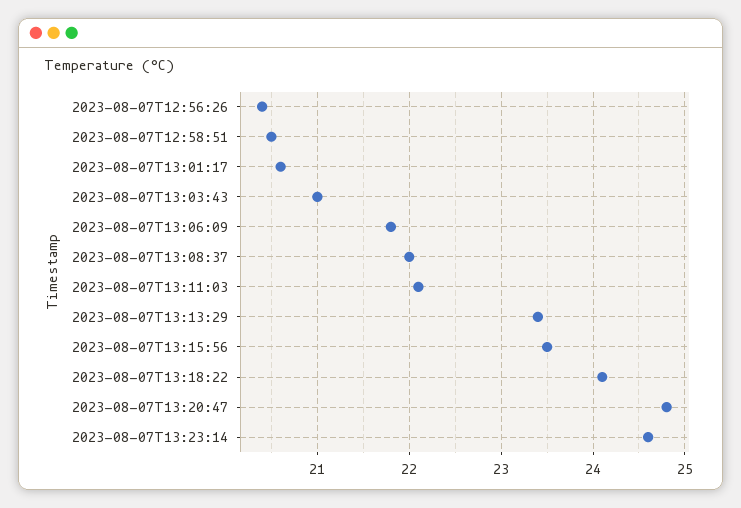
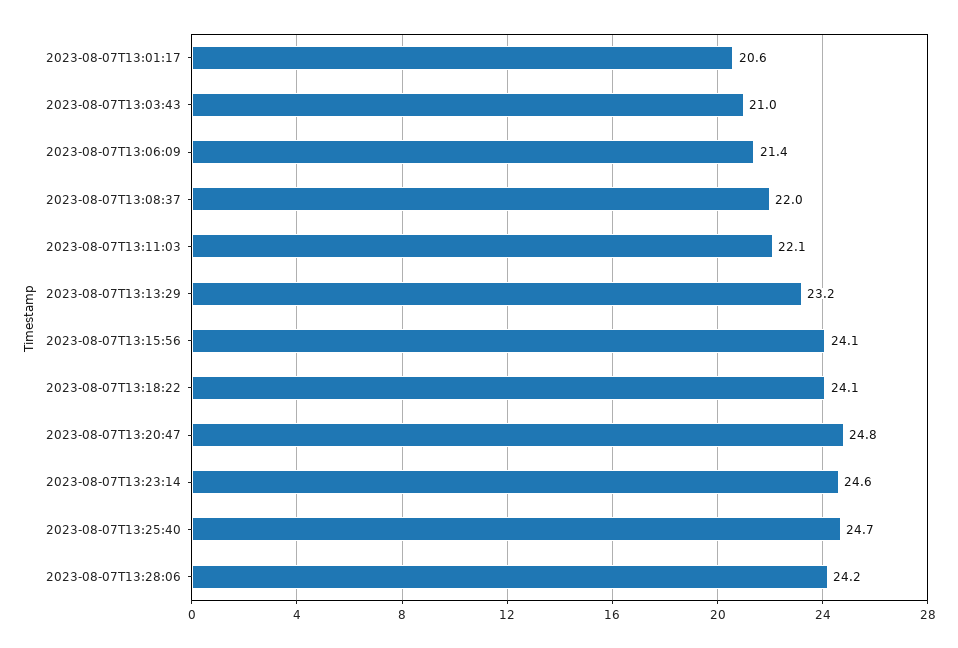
2023-08-07T12:56:26: 20.4 -> none
2023-08-07T12:58:51: 20.5 -> none
2023-08-07T13:06:09: 21.8 -> 21.4
2023-08-07T13:13:29: 23.4 -> 23.2
2023-08-07T13:15:56: 23.5 -> 24.1
2023-08-07T13:25:40: none -> 24.7
2023-08-07T13:28:06: none -> 24.2

